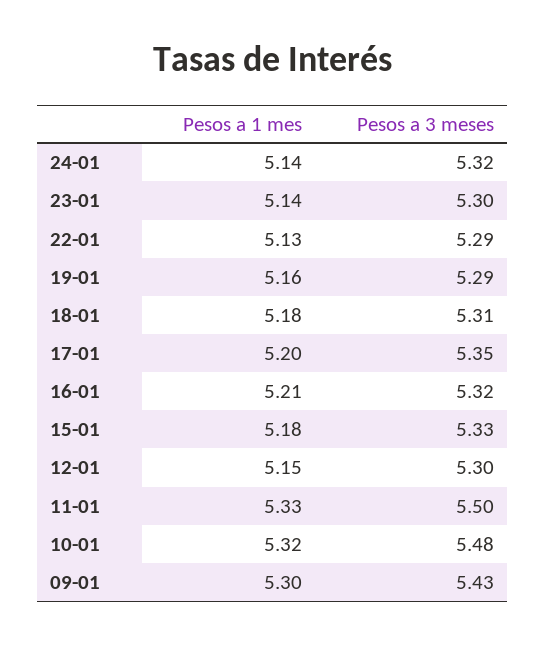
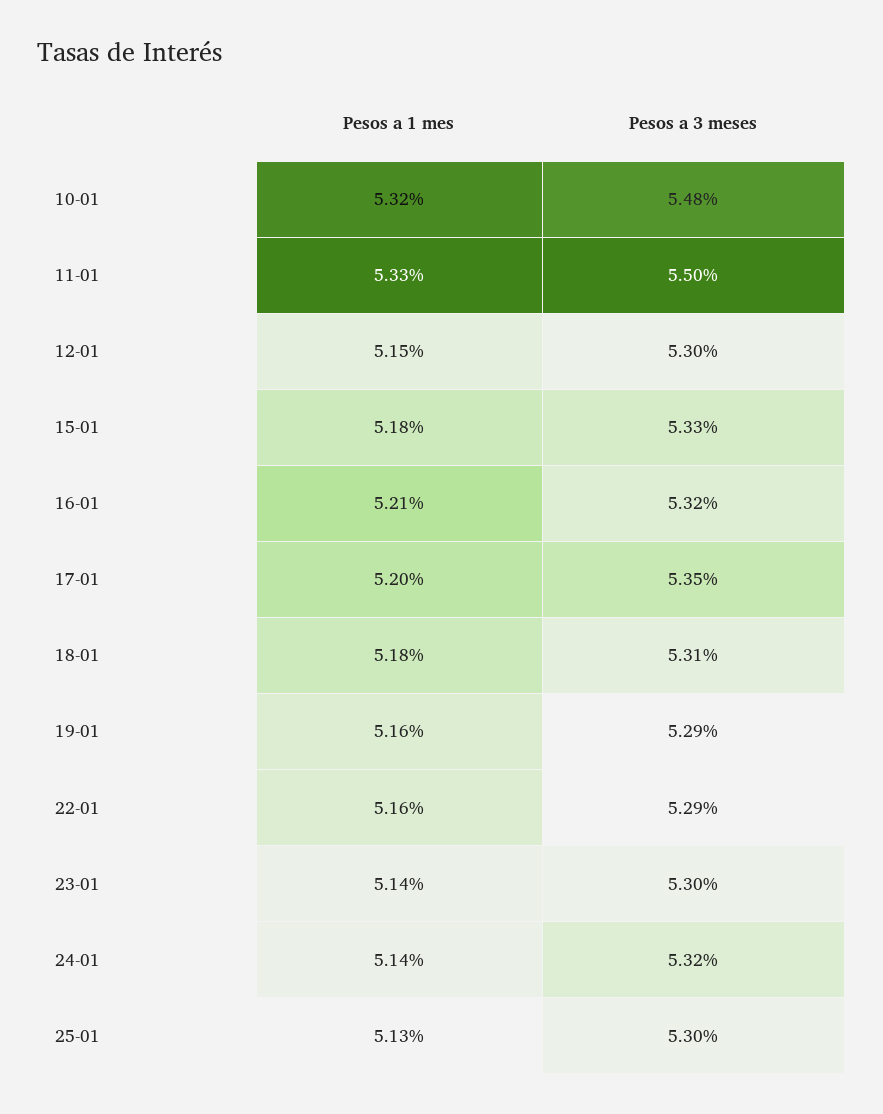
Pesos a 1 mes, 22-01: 5.13 -> 5.16
Pesos a 1 mes, 09-01: 5.3 -> none
Pesos a 3 meses, 09-01: 5.43 -> none
Pesos a 1 mes, 25-01: none -> 5.13
Pesos a 3 meses, 25-01: none -> 5.3

